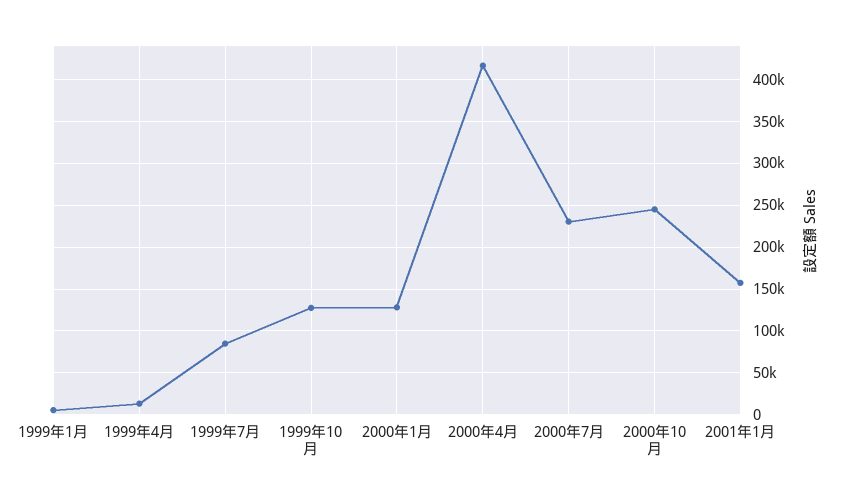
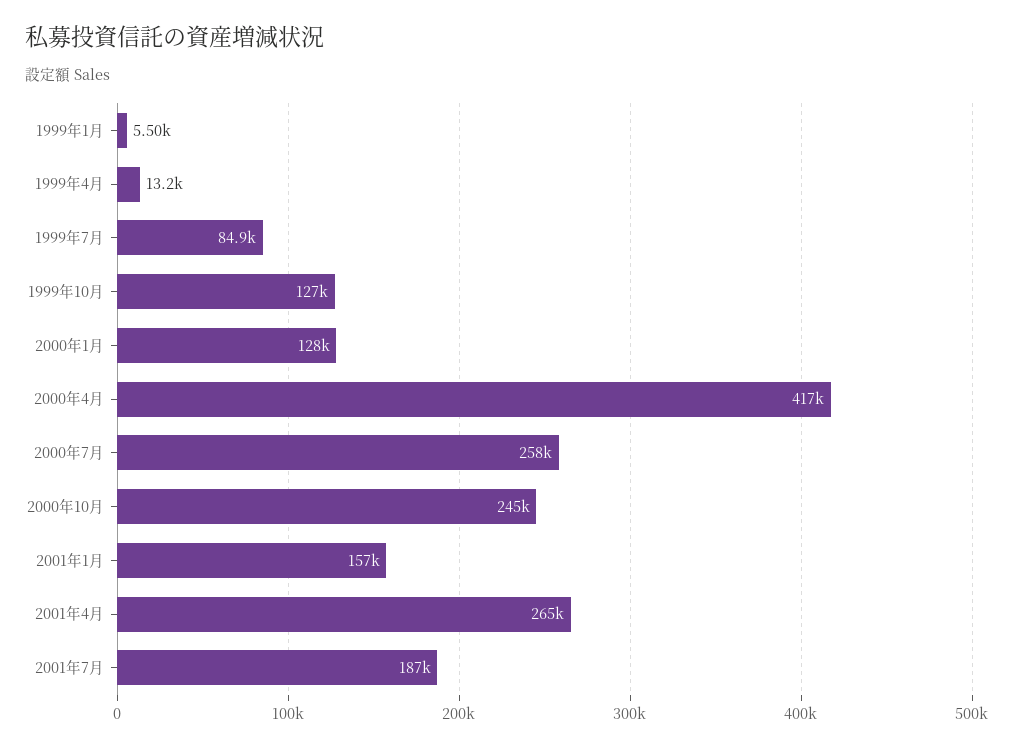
2000年7月: 230000 -> 258000
2001年4月: none -> 265000
2001年7月: none -> 187000

